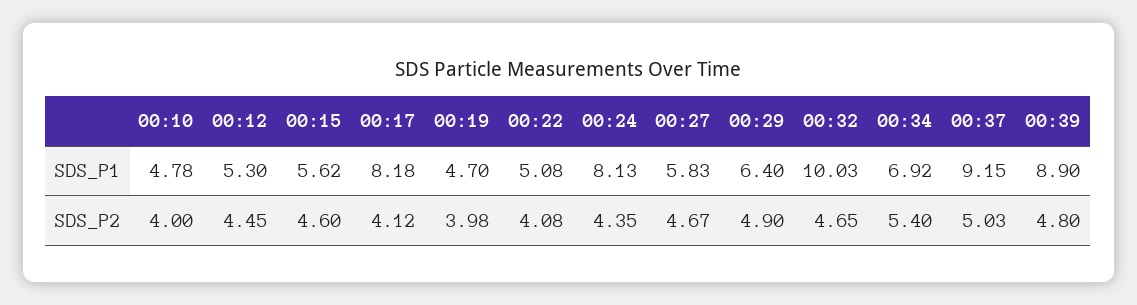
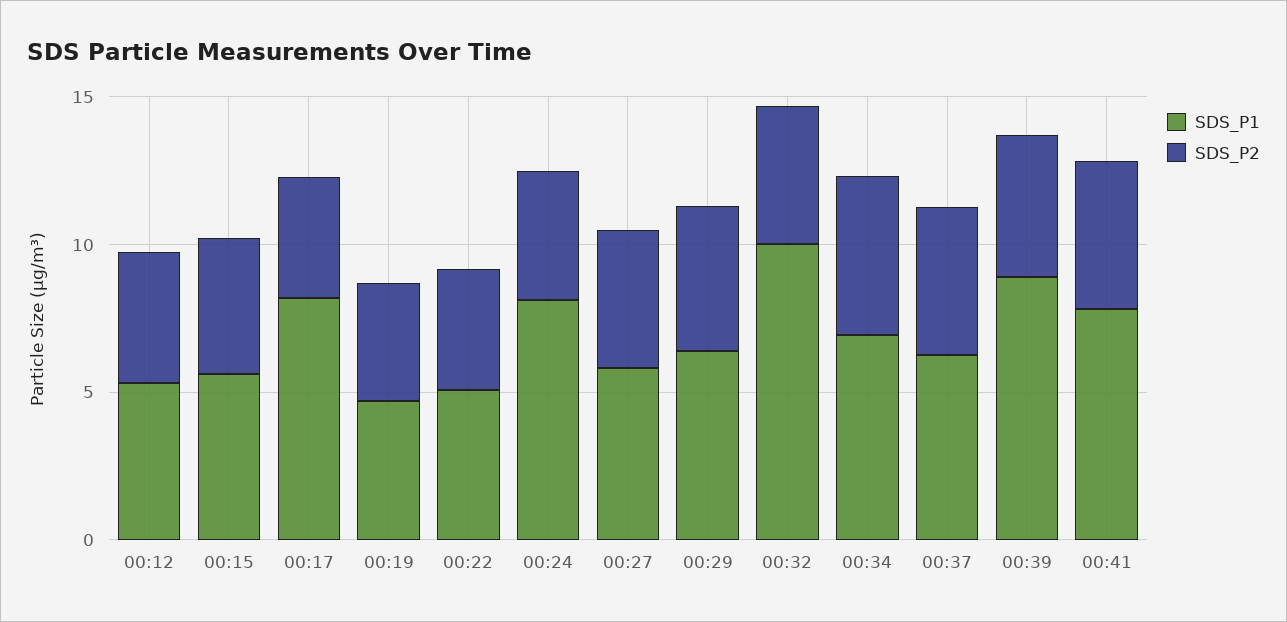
SDS_P1, 00:10: 4.78 -> none
SDS_P1, 00:37: 9.15 -> 6
SDS_P2, 00:10: 4 -> none
SDS_P1, 00:41: none -> 8
SDS_P2, 00:41: none -> 5

